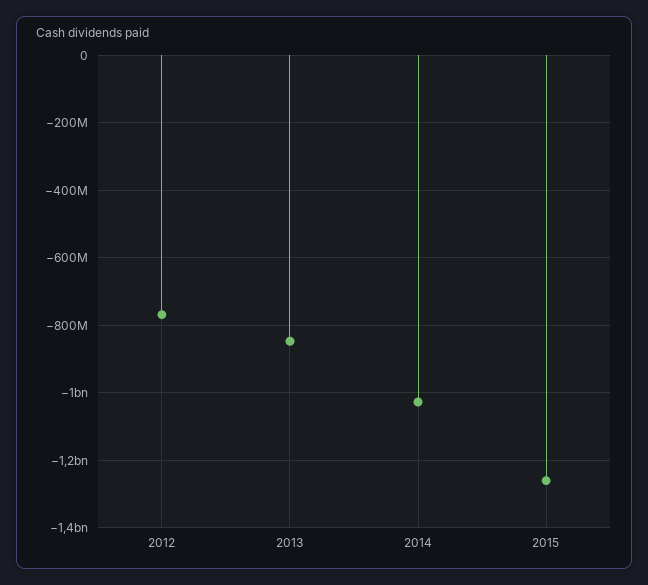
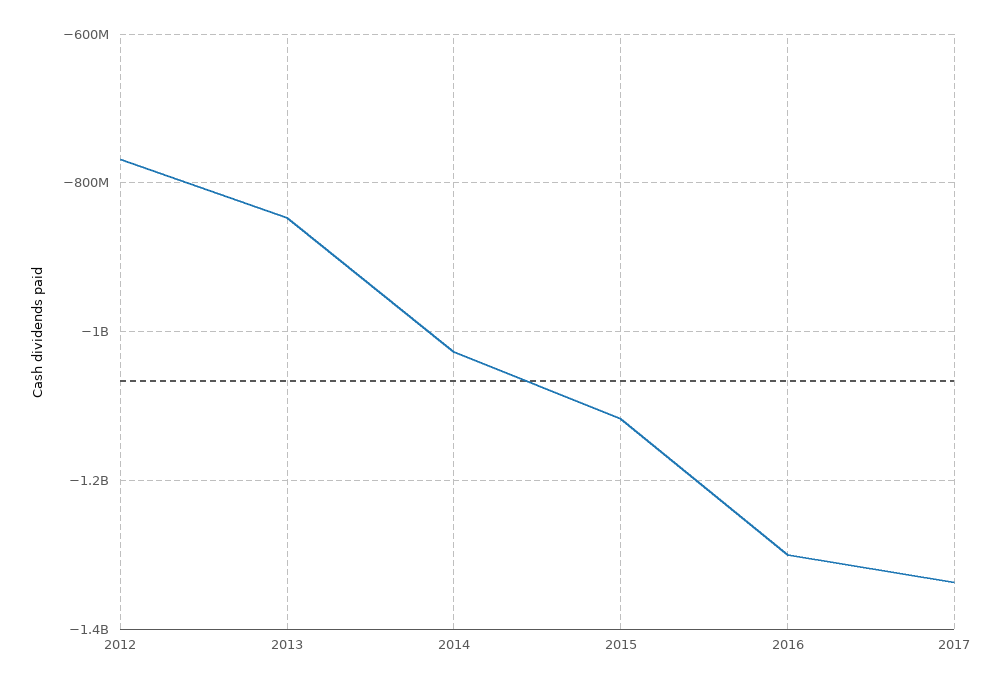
2015: -1260000000 -> -1120000000
2016: none -> -1300000000
2017: none -> -1340000000

